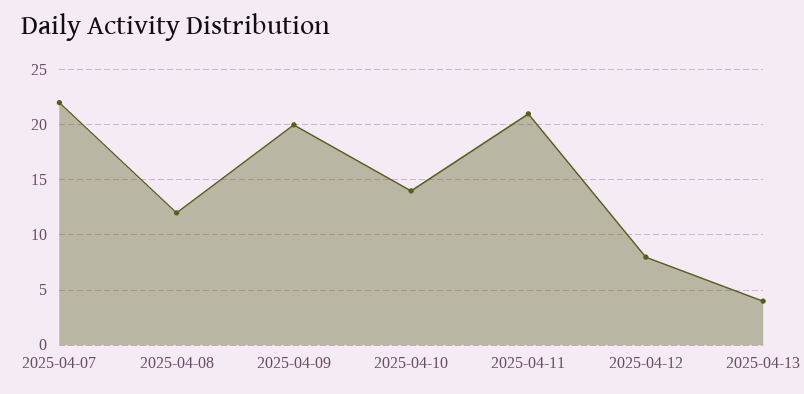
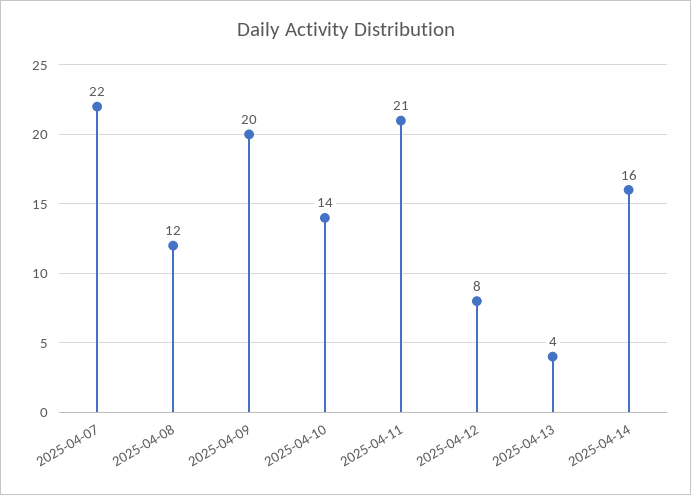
2025-04-14: none -> 16

